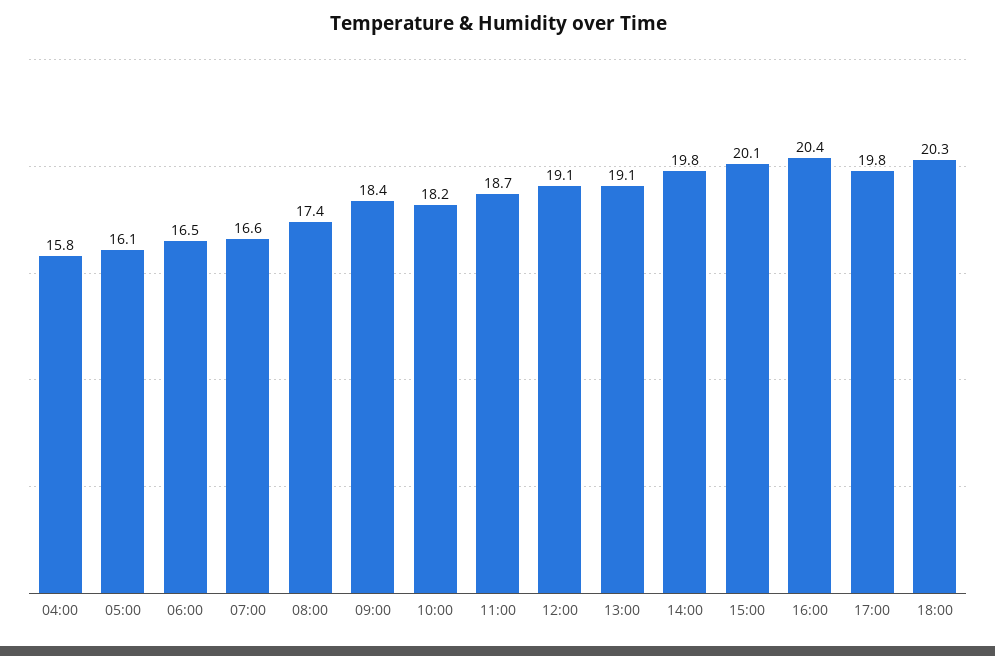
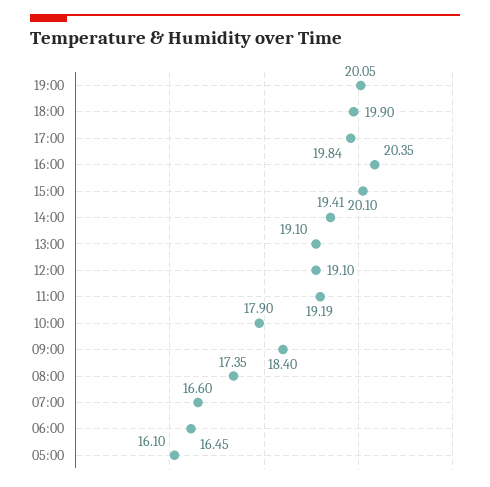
04:00: 15.8 -> none
10:00: 18.2 -> 17.9
11:00: 18.7 -> 19.19
14:00: 19.8 -> 19.41
18:00: 20.3 -> 19.9
19:00: none -> 20.05

